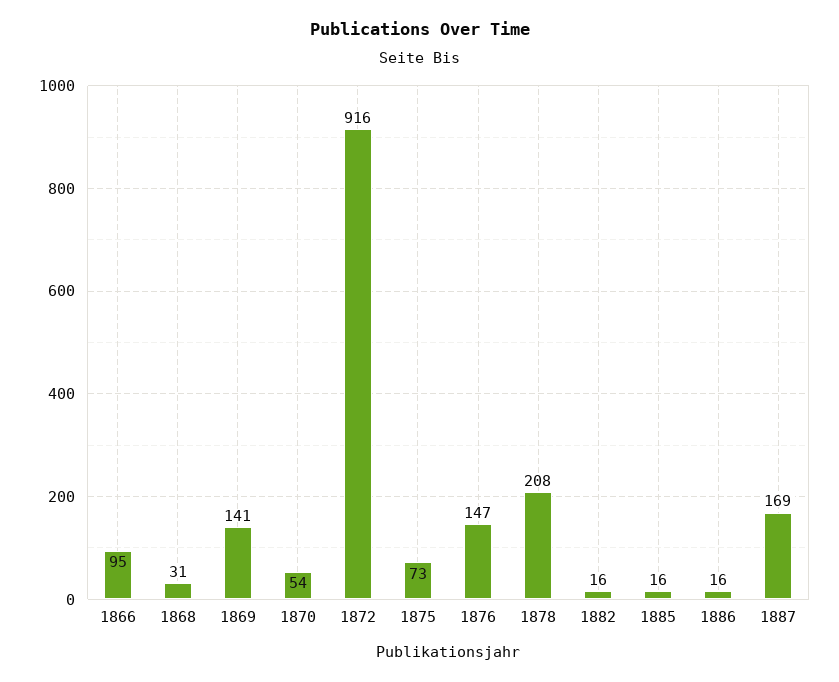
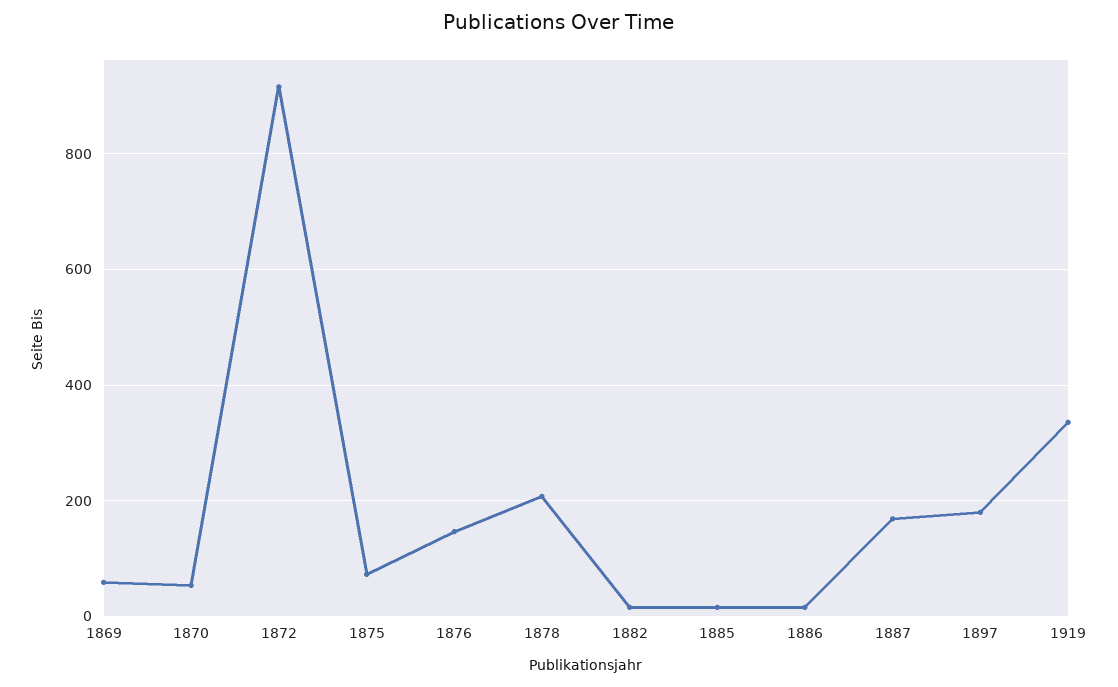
1866: 95 -> none
1868: 31 -> none
1869: 141 -> 60
1897: none -> 180
1919: none -> 340

